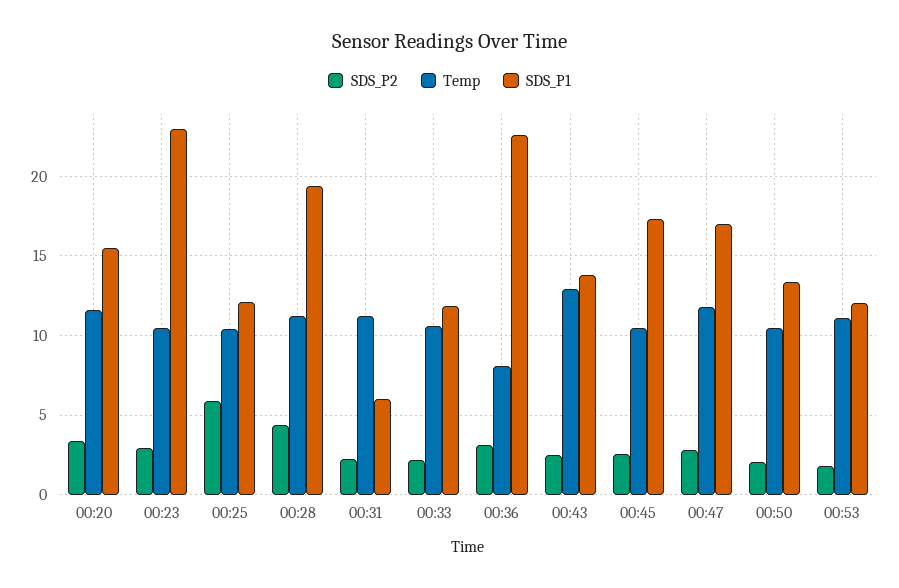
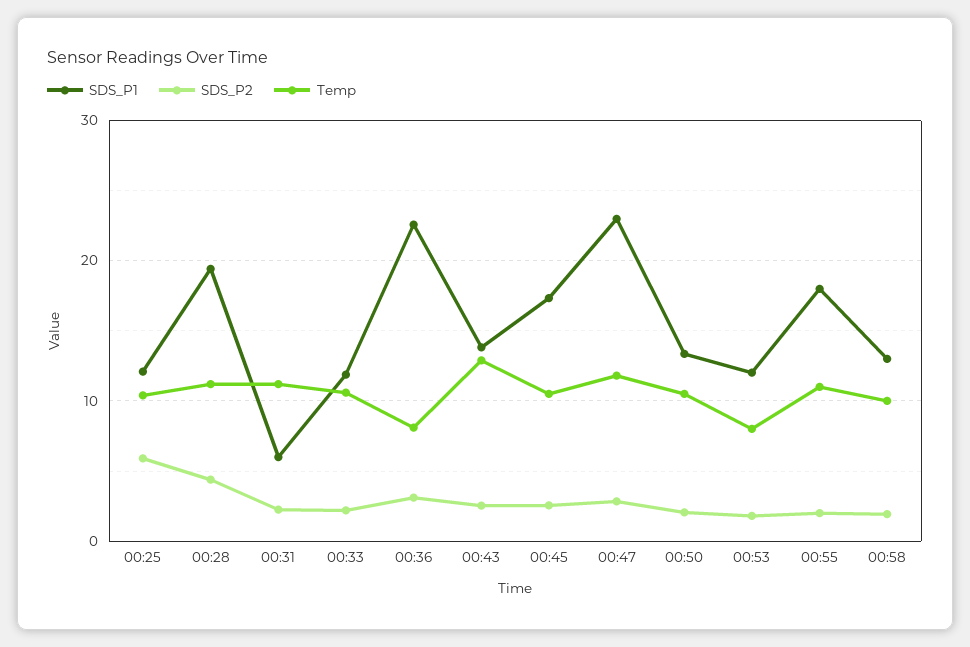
SDS_P2, 00:20: 3.5 -> none
Temp, 00:20: 11.5 -> none
SDS_P1, 00:20: 15.5 -> none
SDS_P2, 00:23: 3 -> none
Temp, 00:23: 10.5 -> none
SDS_P1, 00:23: 23 -> none
SDS_P1, 00:47: 17 -> 23
Temp, 00:53: 11 -> 8
SDS_P1, 00:55: none -> 18
SDS_P2, 00:55: none -> 2
Temp, 00:55: none -> 11
SDS_P1, 00:58: none -> 13
SDS_P2, 00:58: none -> 2
Temp, 00:58: none -> 10

